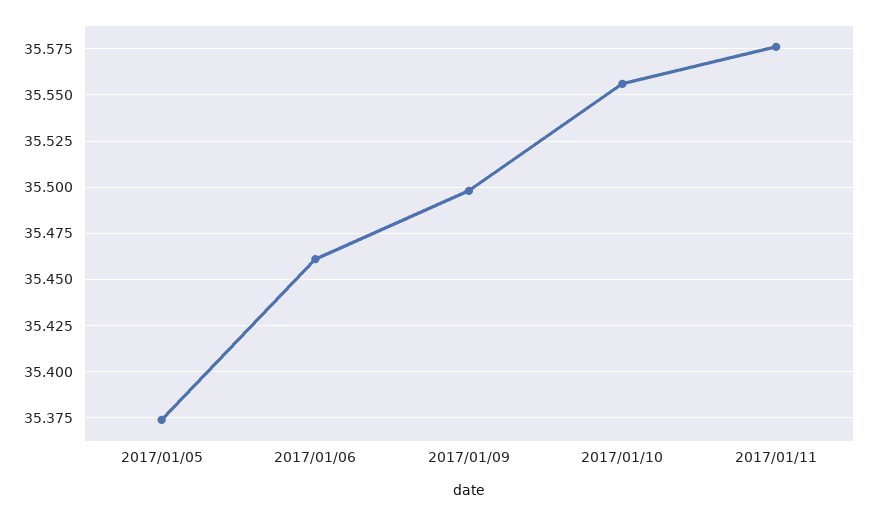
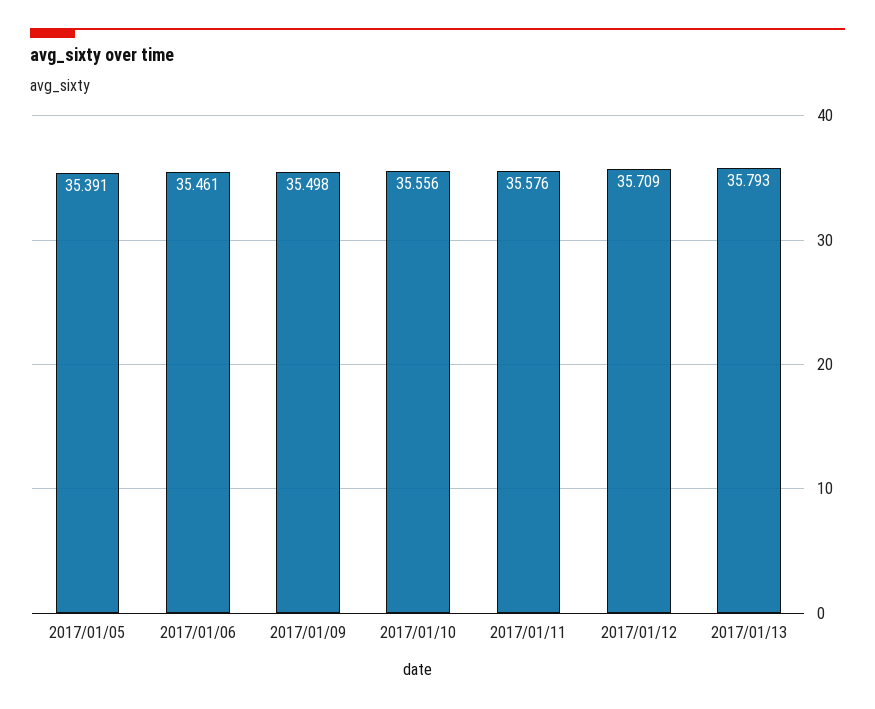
2017/01/05: 35.375 -> 35.391
2017/01/12: none -> 35.709
2017/01/13: none -> 35.793

